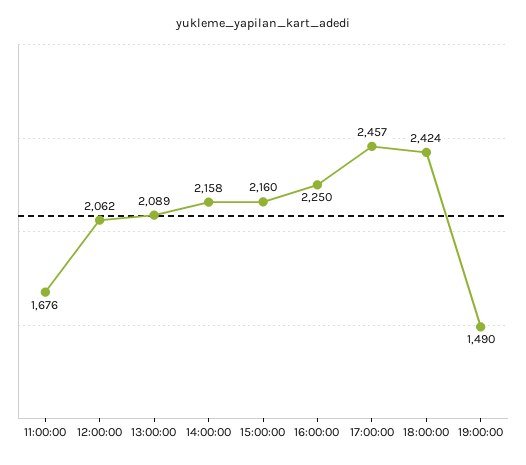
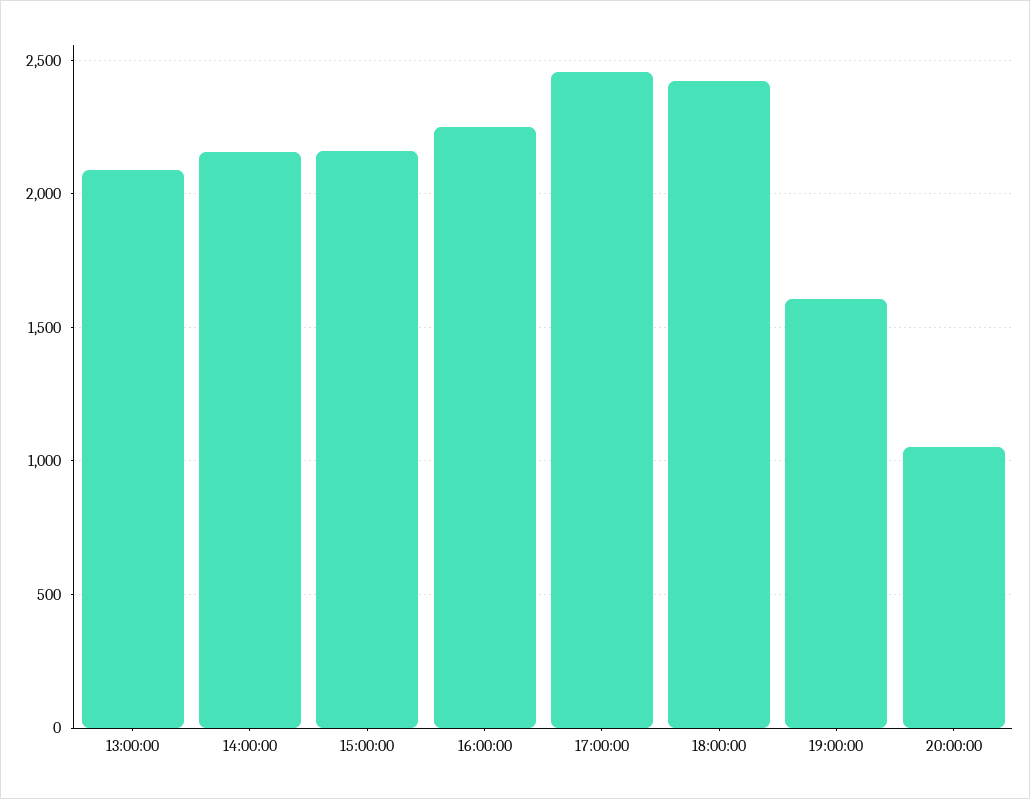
11:00:00: 1676 -> none
12:00:00: 2062 -> none
19:00:00: 1490 -> 1600
20:00:00: none -> 1050

